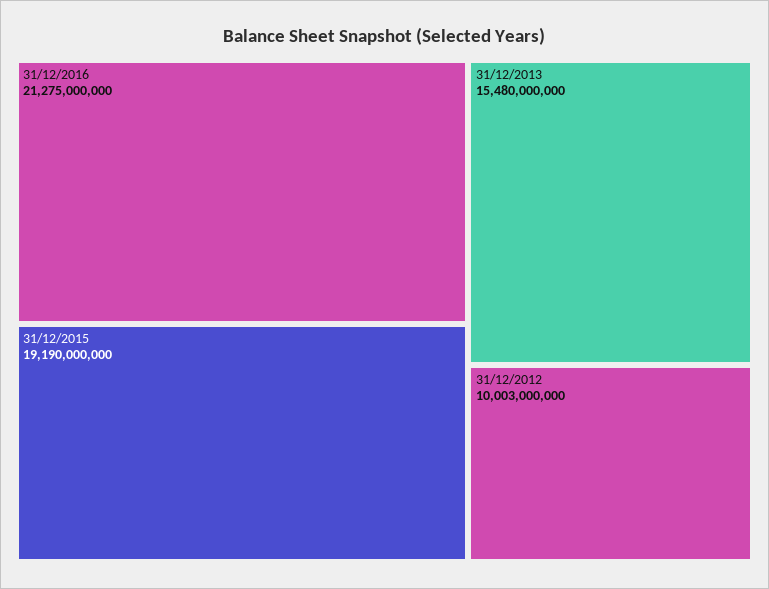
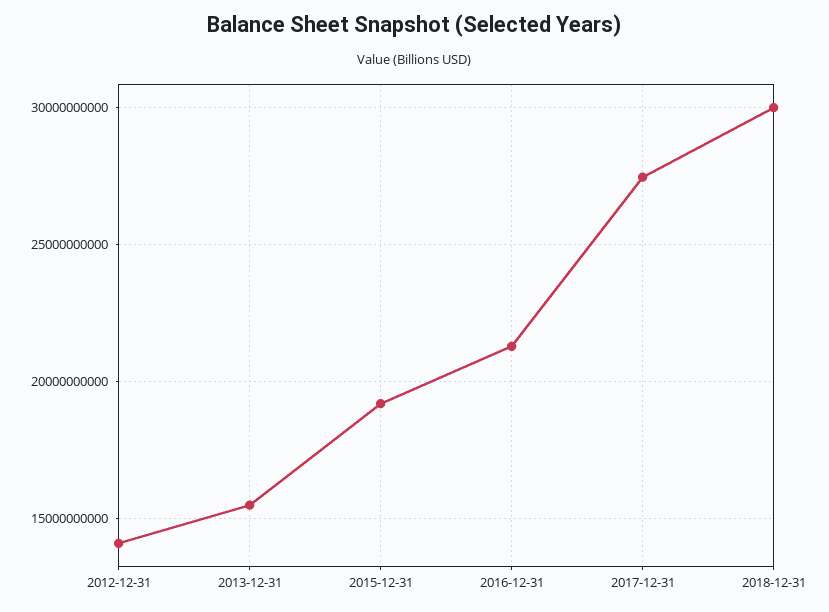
31/12/2012: 10003000000 -> 14000000000
2017-12-31: none -> 27500000000
2018-12-31: none -> 30000000000

